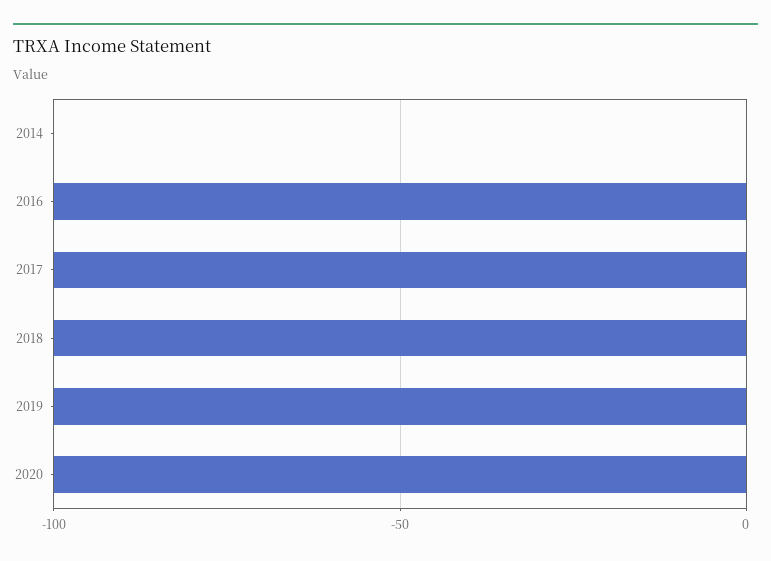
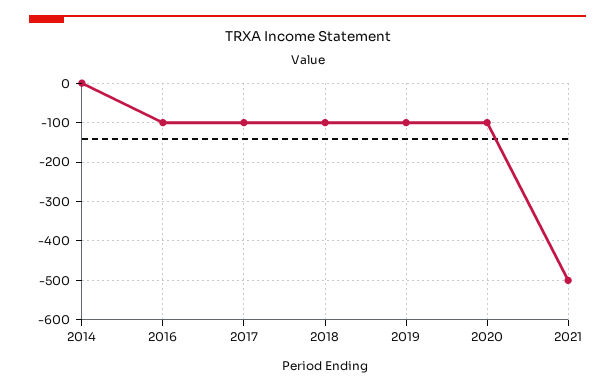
2021: none -> -500

